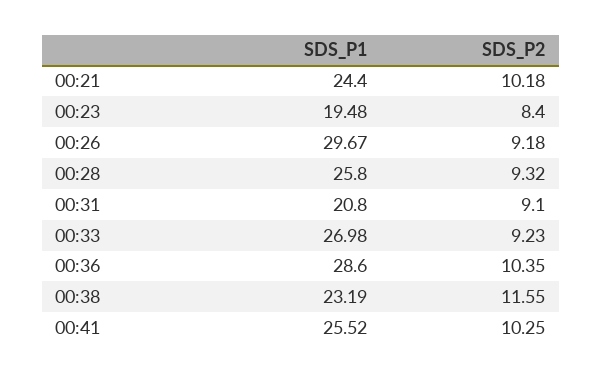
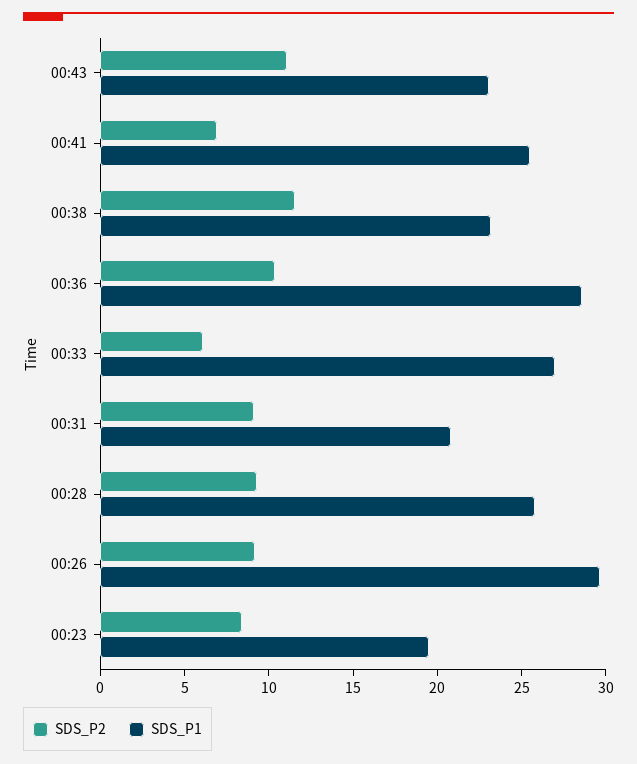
SDS_P1, 00:21: 24.4 -> none
SDS_P2, 00:21: 10.18 -> none
SDS_P2, 00:33: 9.23 -> 6
SDS_P2, 00:41: 10.25 -> 7
SDS_P2, 00:43: none -> 11
SDS_P1, 00:43: none -> 23

